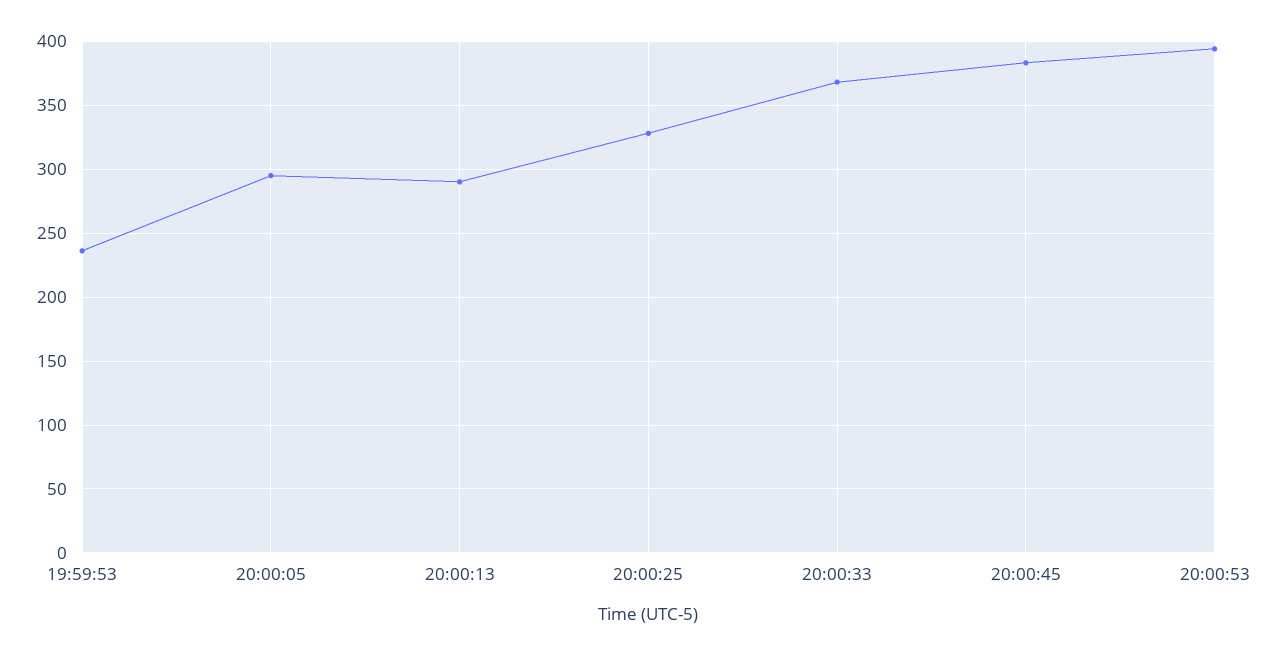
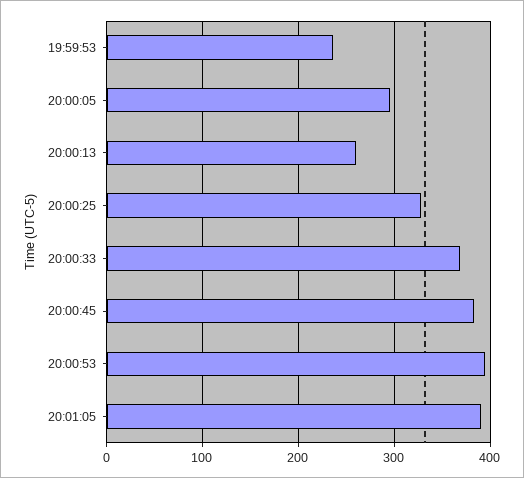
20:00:13: 290 -> 260
20:01:05: none -> 390

